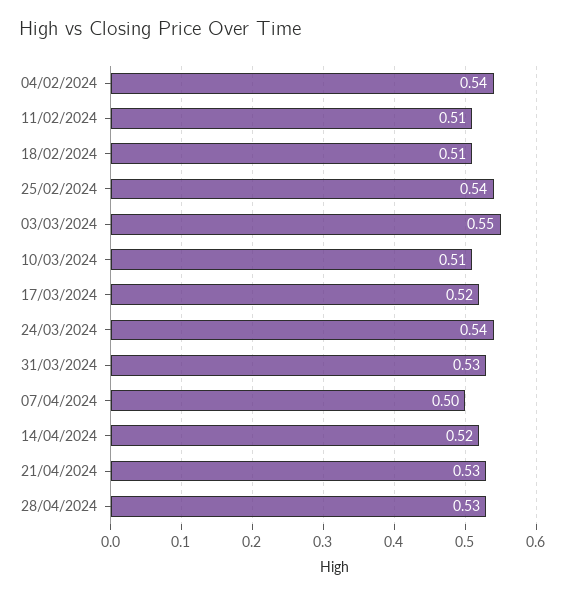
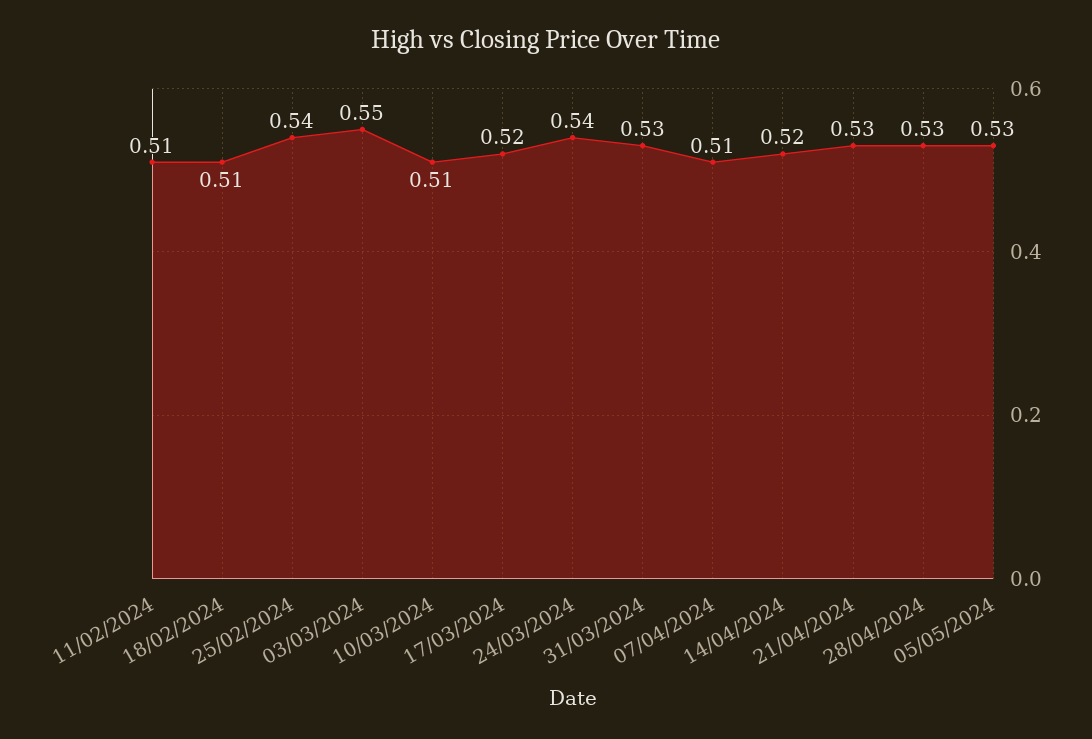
04/02/2024: 0.54 -> none
07/04/2024: 0.5 -> 0.51
05/05/2024: none -> 0.53

